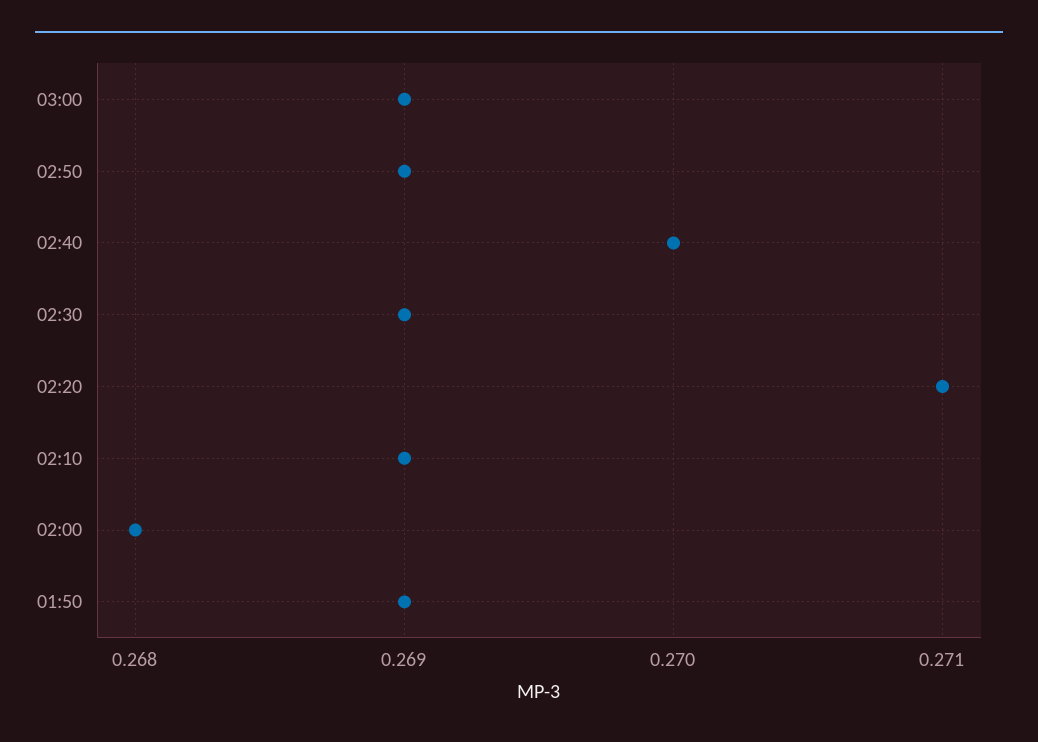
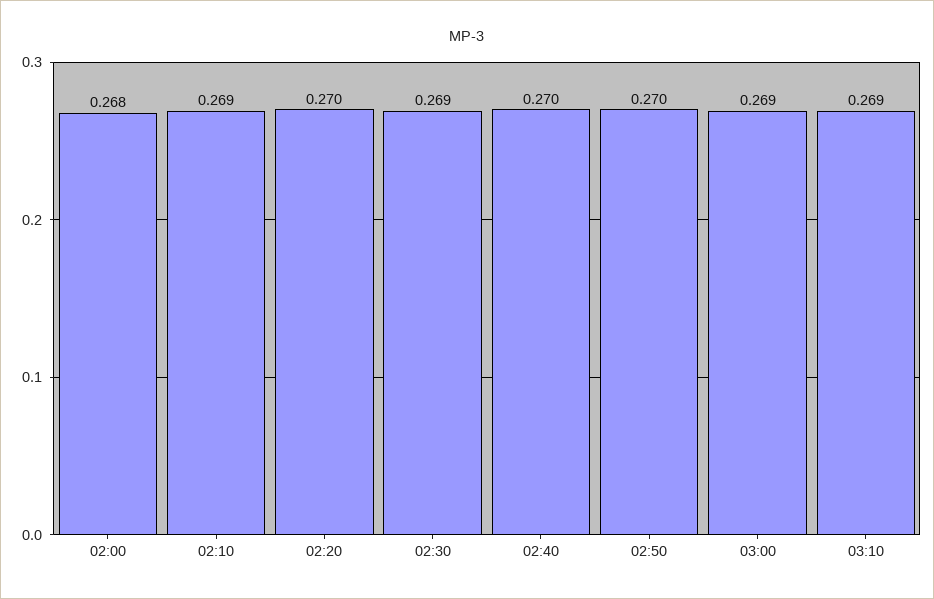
02:50: 0.269 -> 0.27
02:20: 0.271 -> 0.27
01:50: 0.269 -> none
03:10: none -> 0.269

